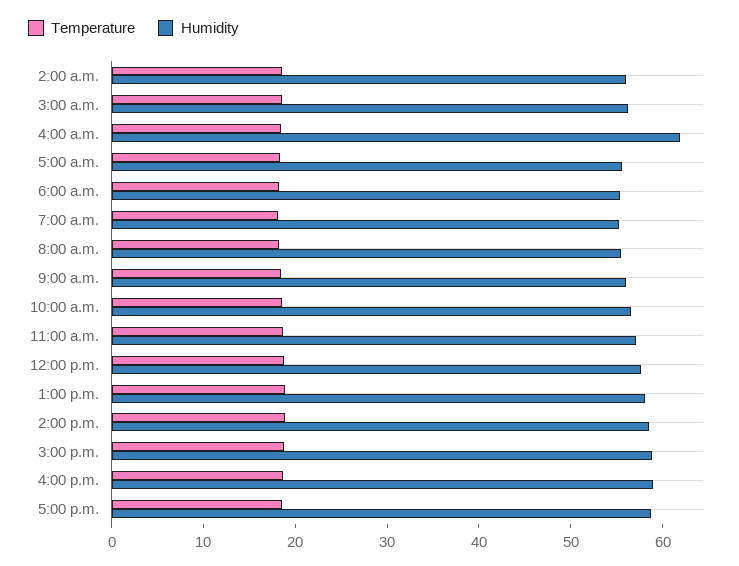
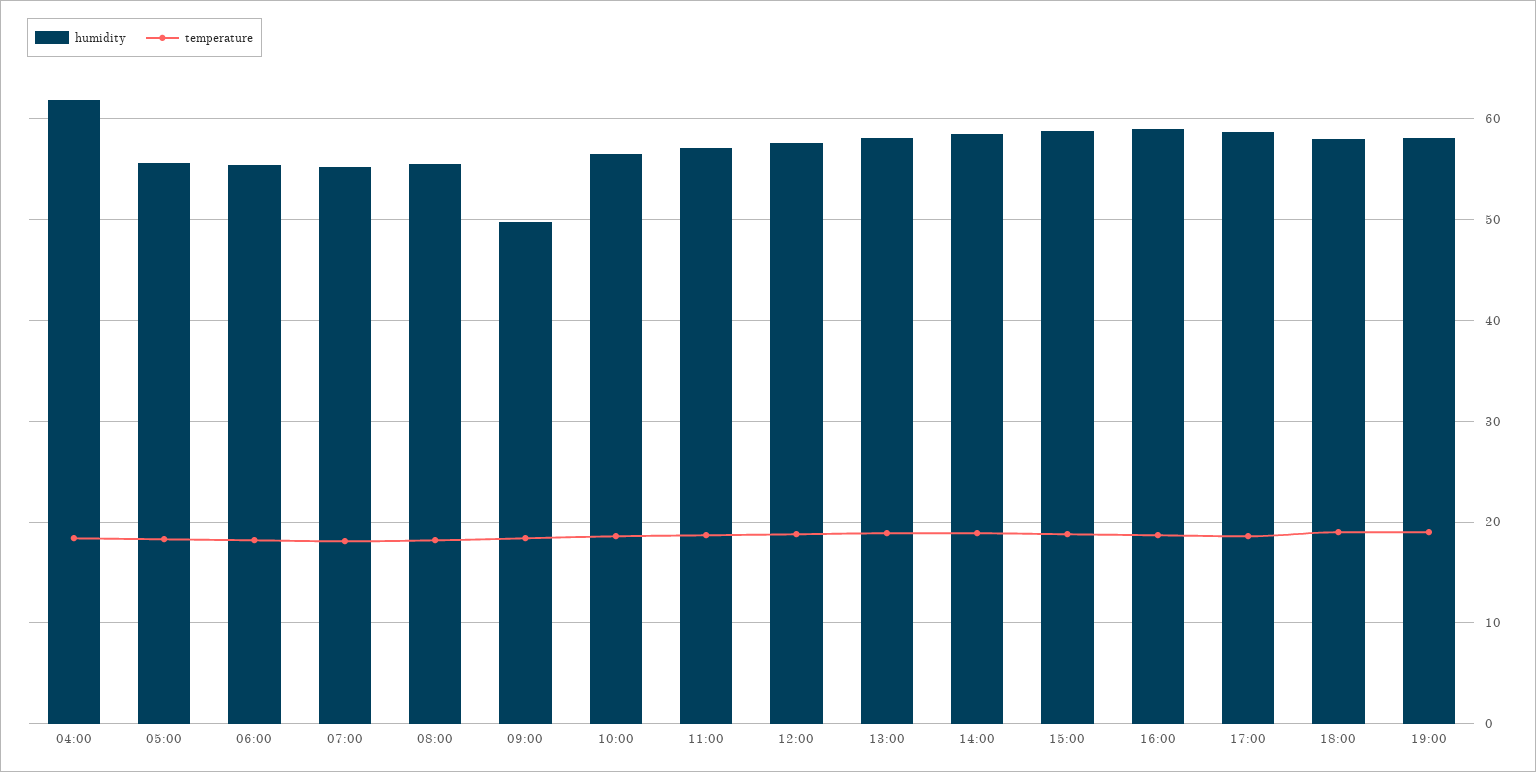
Temperature, 2:00 a.m.: 18 -> none
Humidity, 2:00 a.m.: 56 -> none
Temperature, 3:00 a.m.: 18 -> none
Humidity, 3:00 a.m.: 56 -> none
Humidity, 9:00 a.m.: 56 -> 50
Humidity, 18:00: none -> 58
Temperature, 18:00: none -> 19
Humidity, 19:00: none -> 58
Temperature, 19:00: none -> 19

